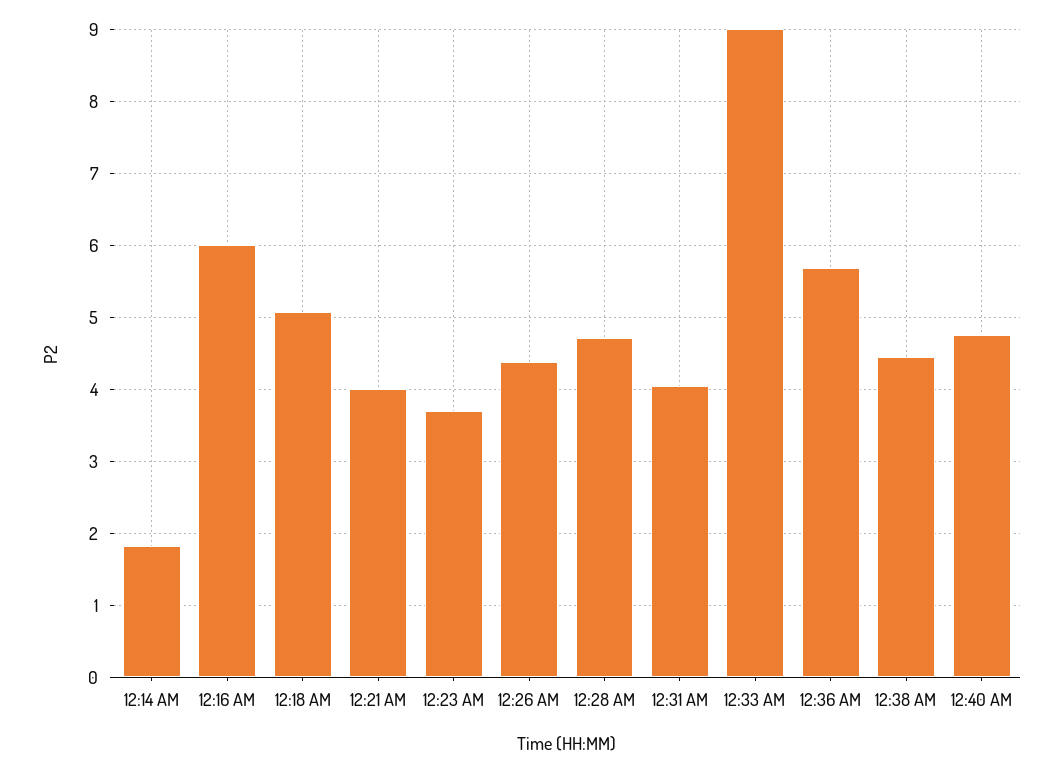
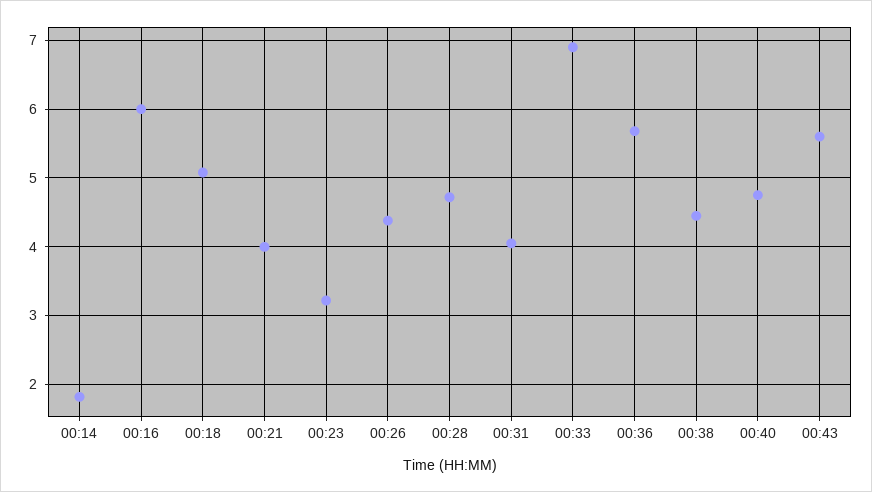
12:23 AM: 3.7 -> 3.2
12:33 AM: 9 -> 6.9
00:43: none -> 5.6

